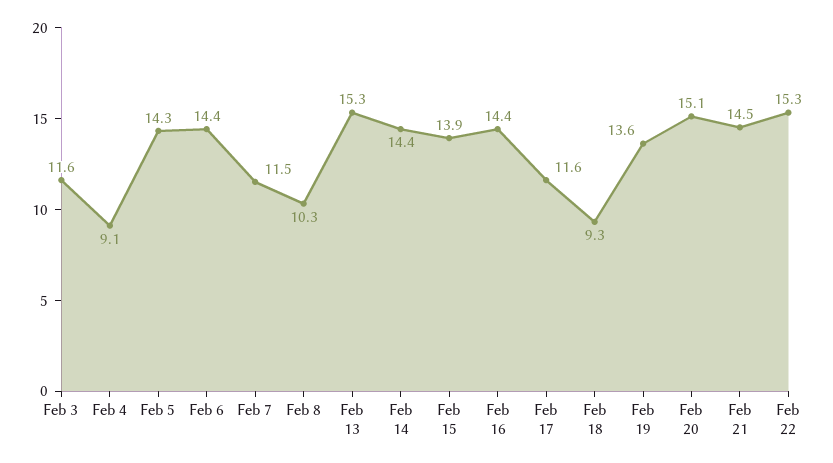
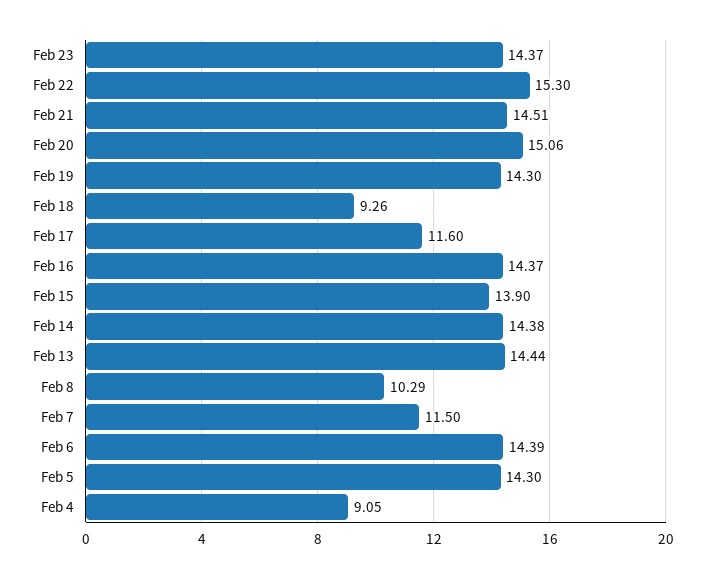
Feb 3: 11.6 -> none
Feb 13: 15.3 -> 14.44
Feb 19: 13.6 -> 14.3
Feb 23: none -> 14.37

